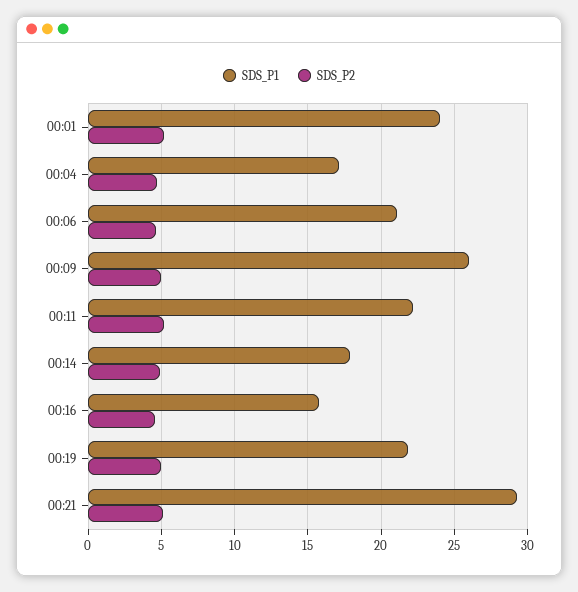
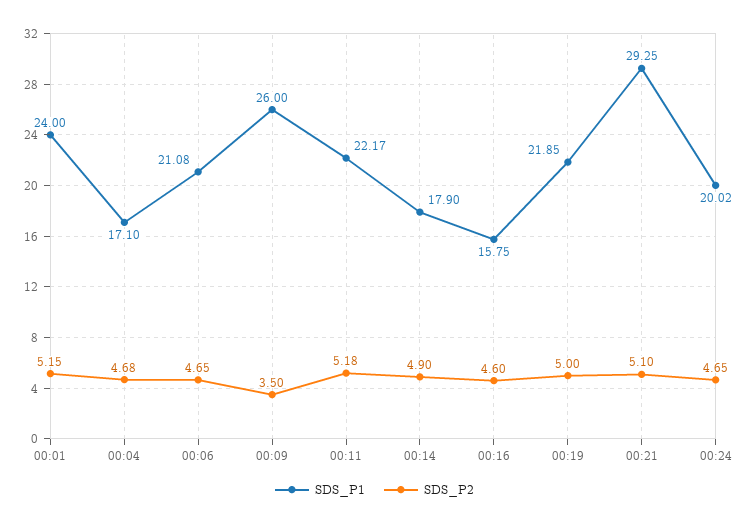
SDS_P2, 00:09: 5 -> 3.5
SDS_P1, 00:24: none -> 20.02
SDS_P2, 00:24: none -> 4.65

